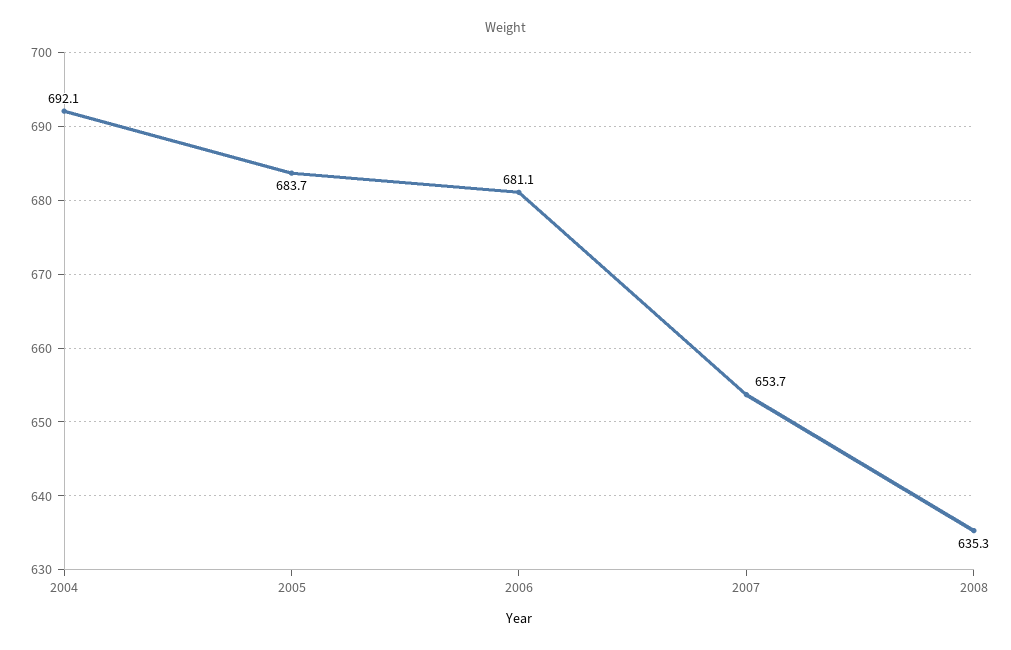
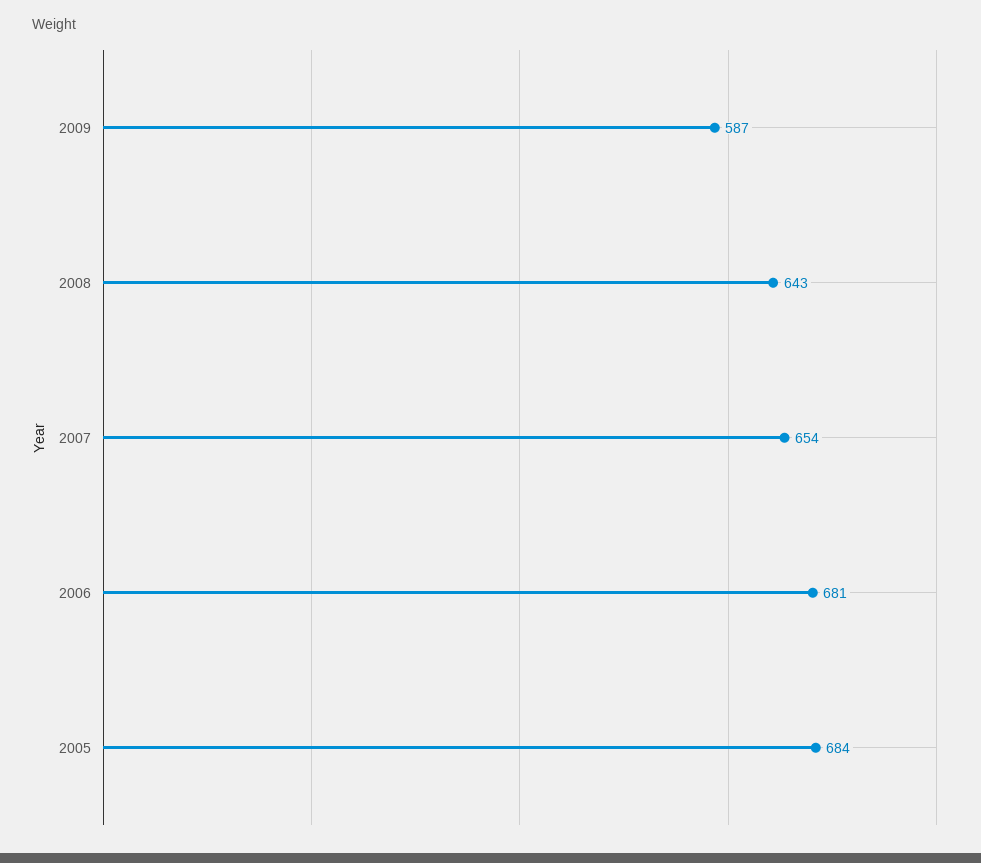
2004: 692.1 -> none
2008: 635.3 -> 643
2009: none -> 587

